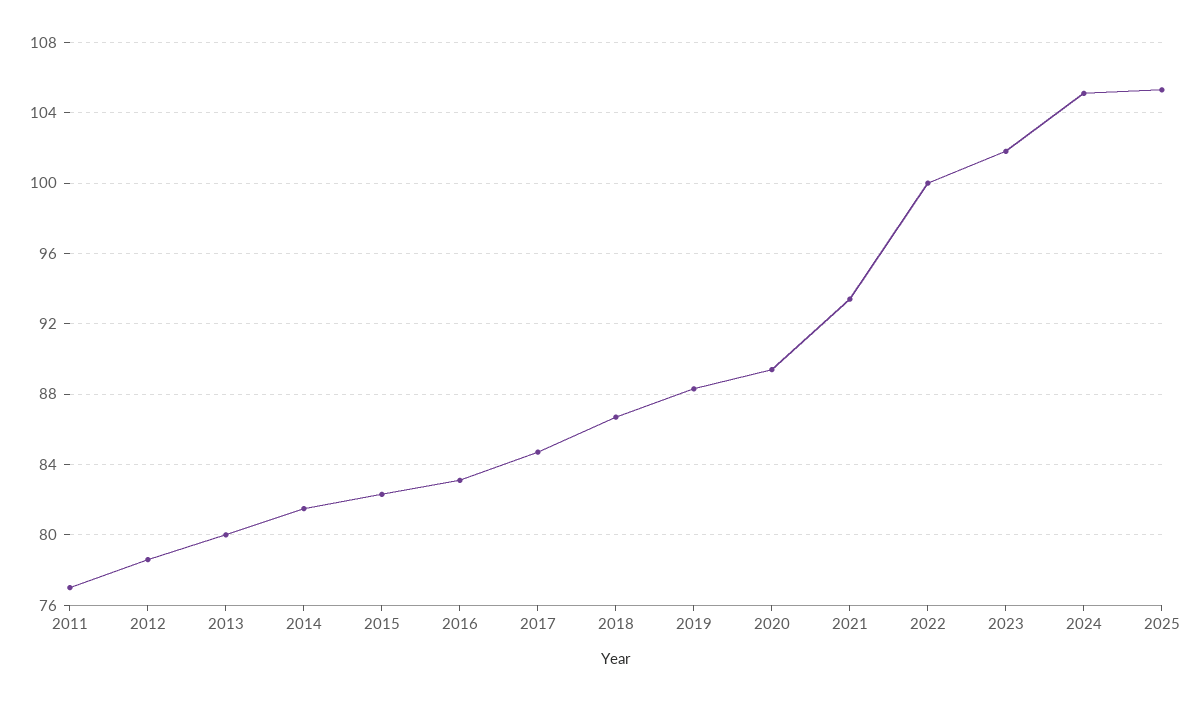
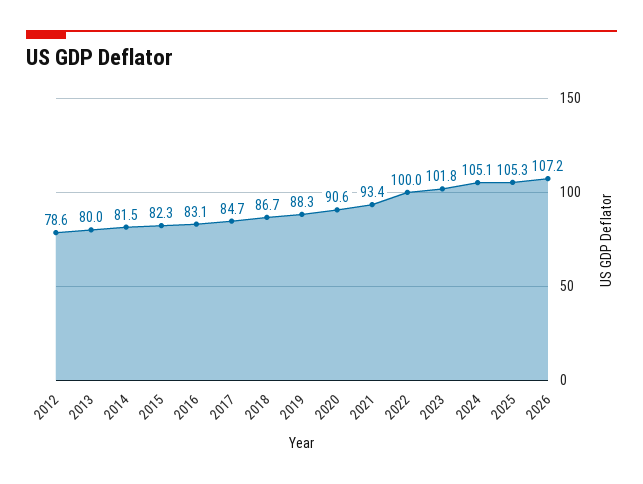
2011: 77 -> none
2020: 89.5 -> 90.6
2026: none -> 107.2

